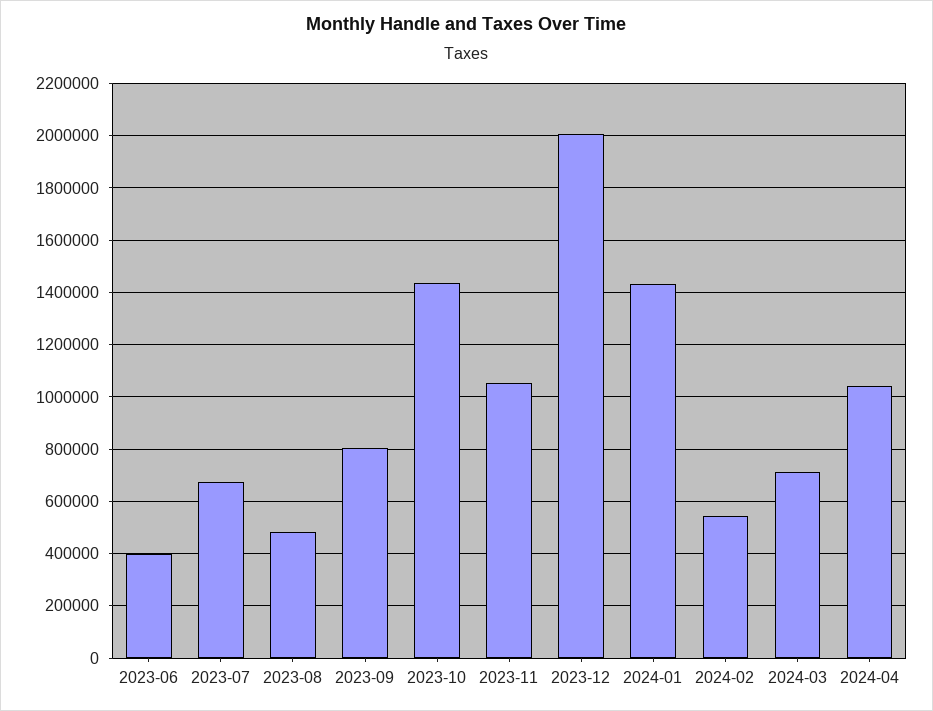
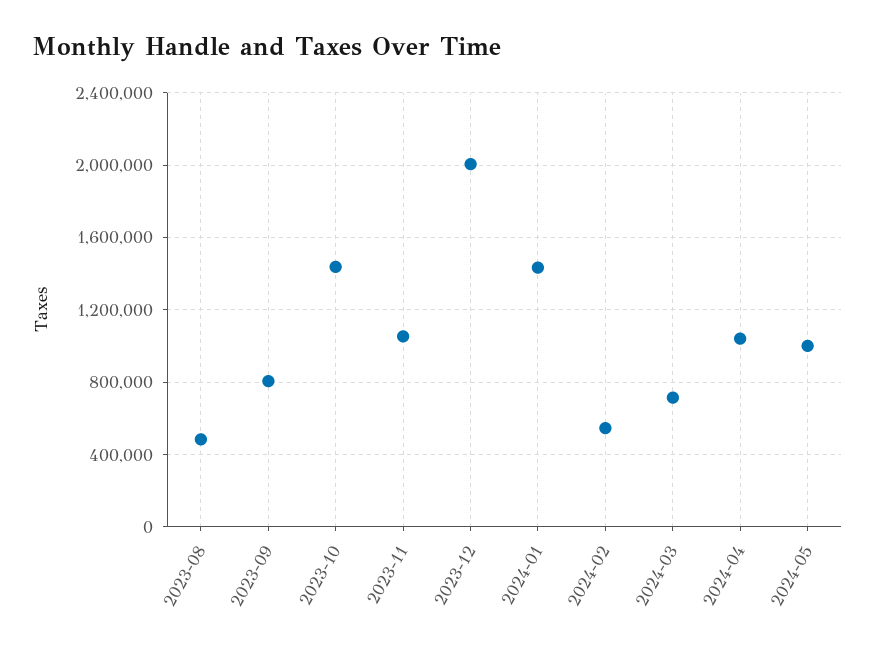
2023-06: 400000 -> none
2023-07: 675000 -> none
2024-05: none -> 1000000

